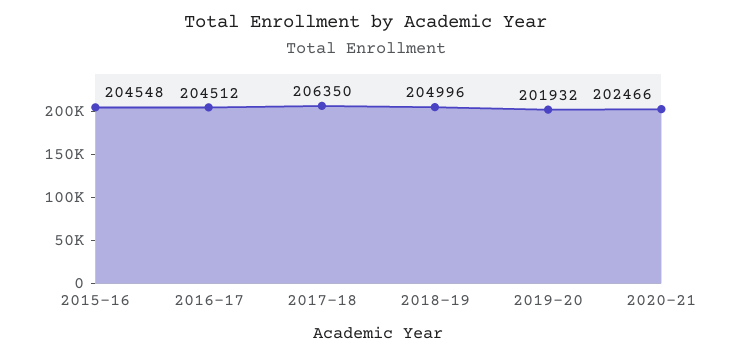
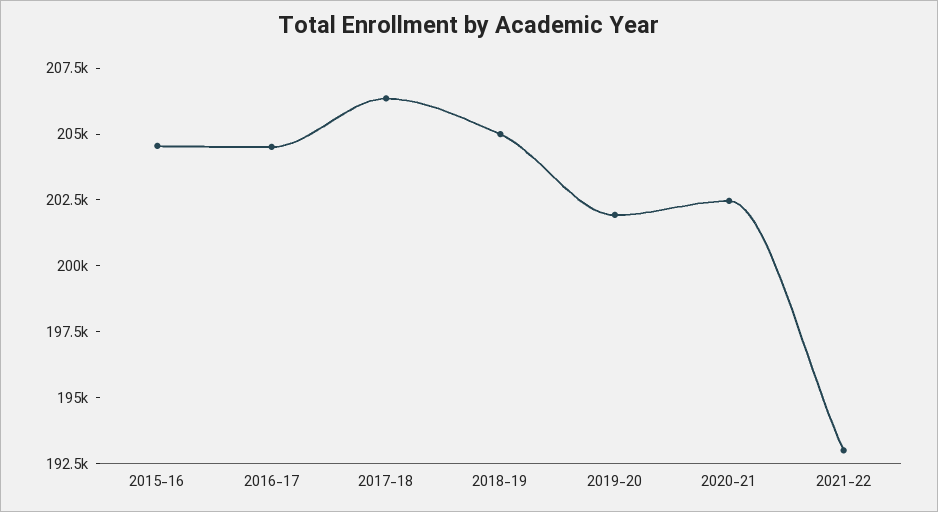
2021-22: none -> 193000

